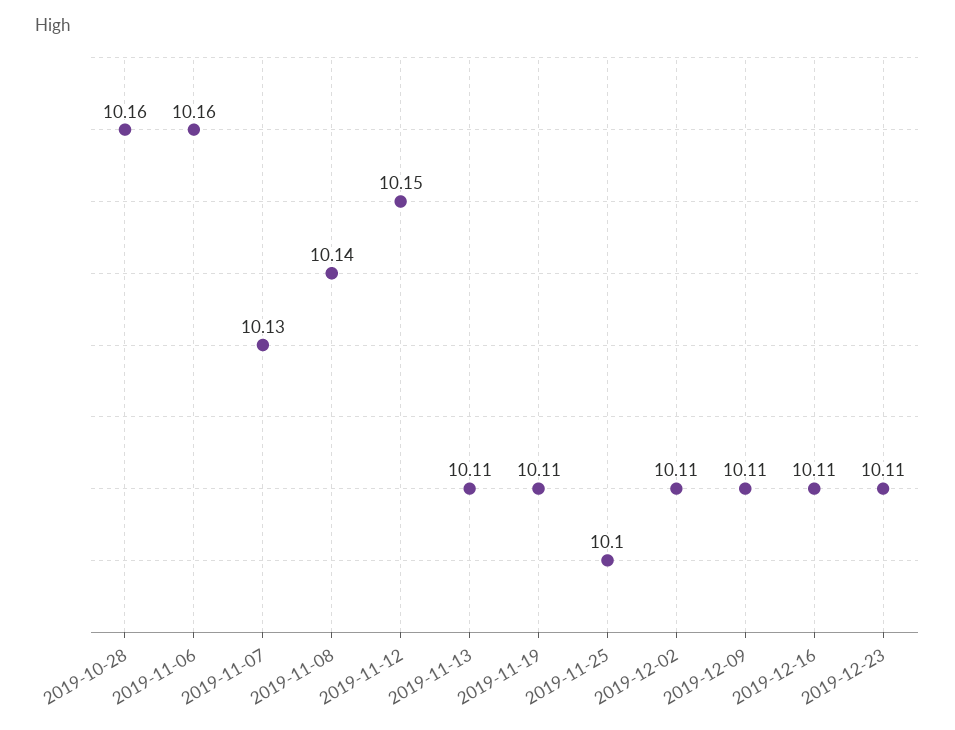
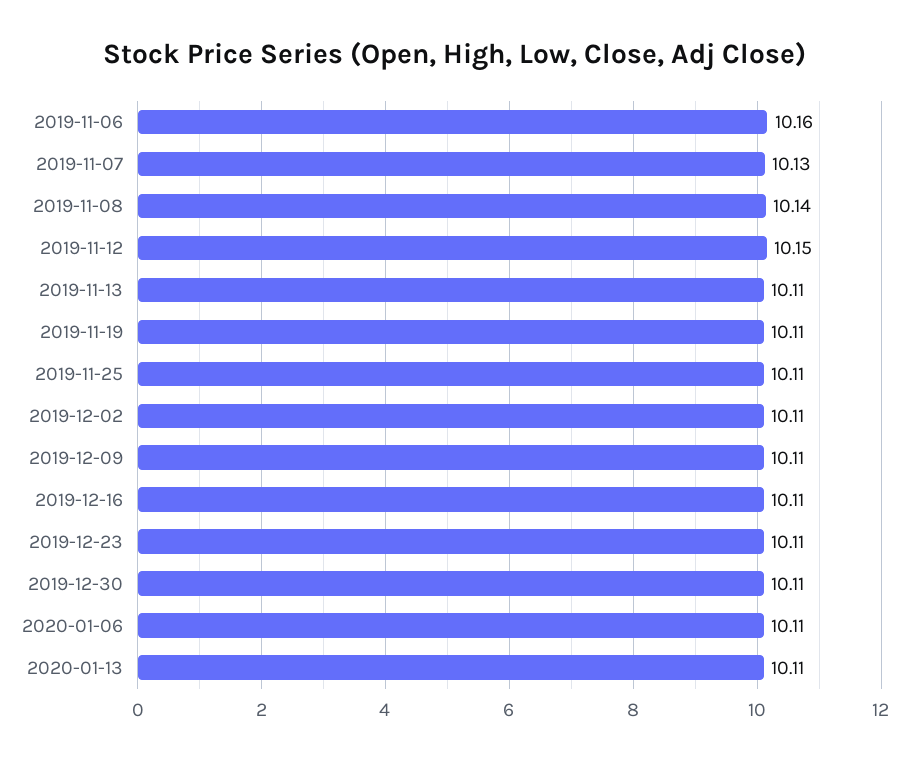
2019-10-28: 10.16 -> none
2019-11-25: 10.1 -> 10.11
2019-12-30: none -> 10.11
2020-01-06: none -> 10.11
2020-01-13: none -> 10.11

